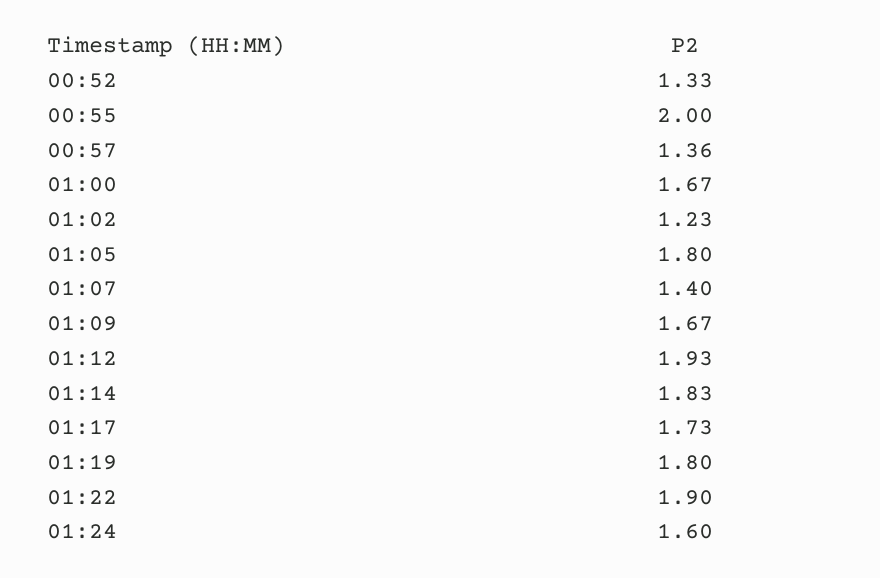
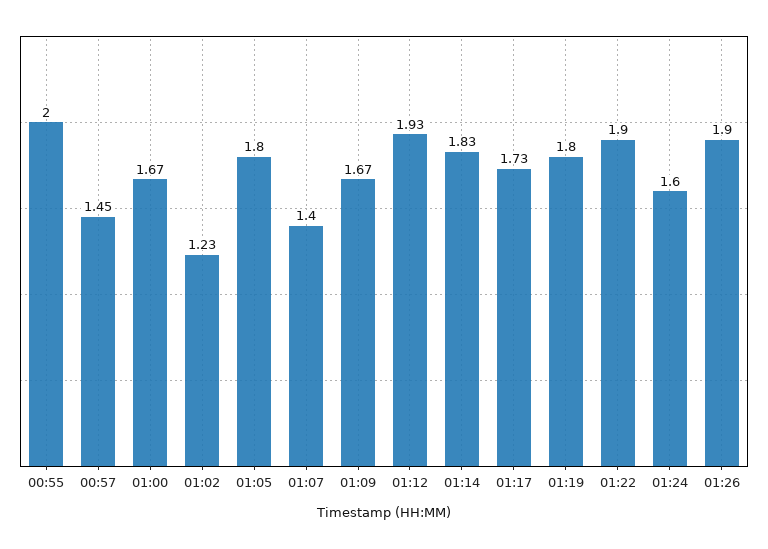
00:52: 1.33 -> none
00:57: 1.36 -> 1.45
01:26: none -> 1.9

